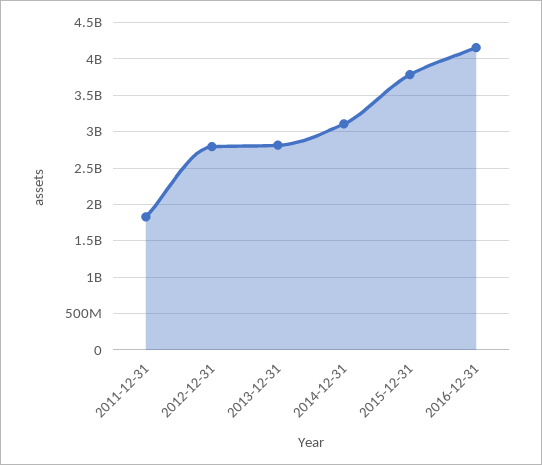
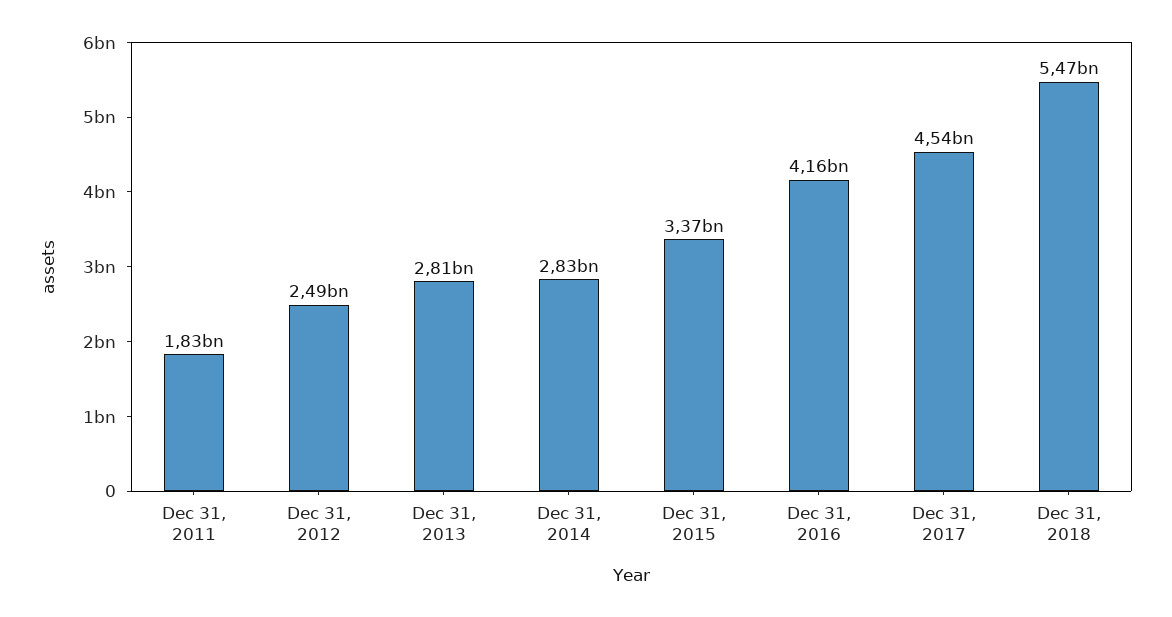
2012-12-31: 2800000000 -> 2490000000
2014-12-31: 3100000000 -> 2830000000
2015-12-31: 3800000000 -> 3370000000
Dec 31, 2017: none -> 4540000000
Dec 31, 2018: none -> 5470000000

